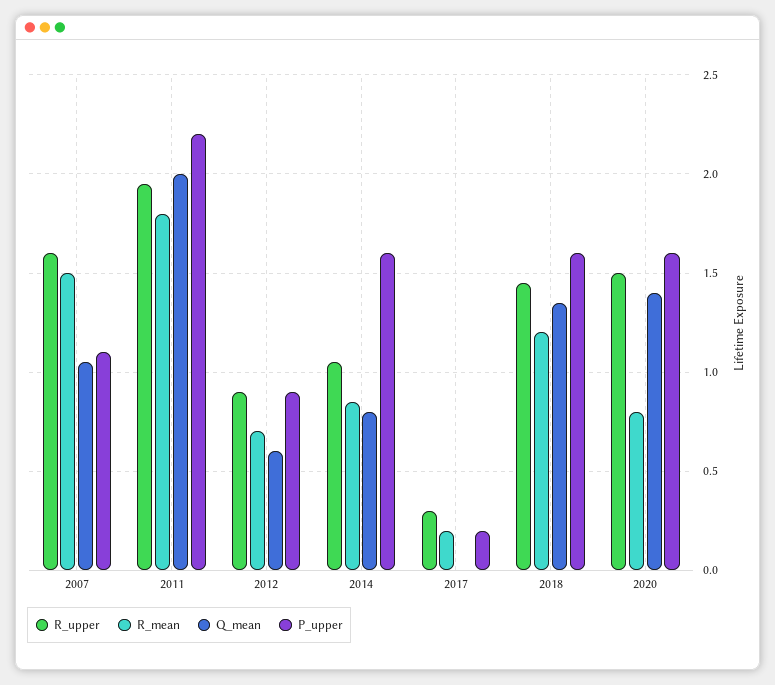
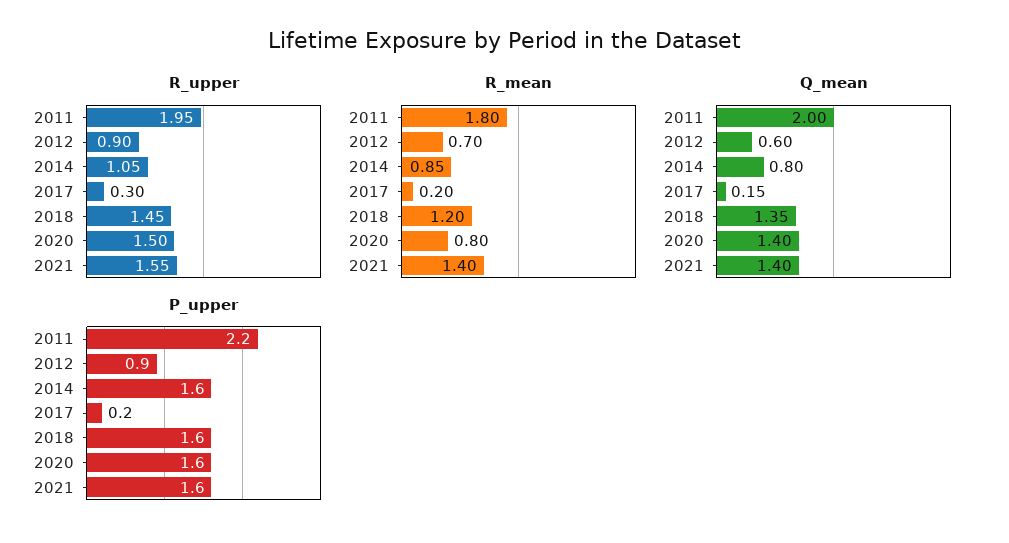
R_upper, 2007: 1.6 -> none
R_mean, 2007: 1.5 -> none
Q_mean, 2007: 1.05 -> none
P_upper, 2007: 1.1 -> none
Q_mean, 2017: 0 -> 0.15
R_upper, 2021: none -> 1.55
R_mean, 2021: none -> 1.4
Q_mean, 2021: none -> 1.4
P_upper, 2021: none -> 1.6

